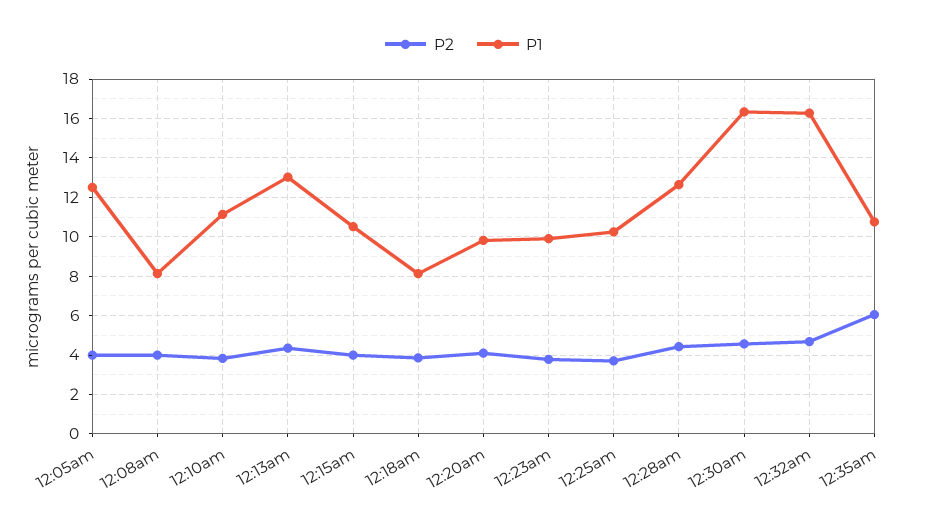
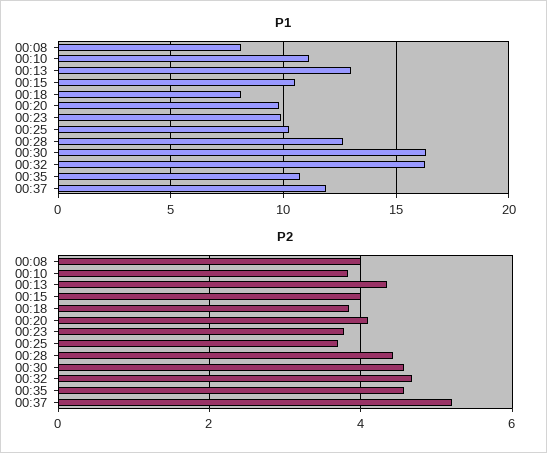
P2, 12:05am: 4 -> none
P1, 12:05am: 12.5 -> none
P2, 12:35am: 6 -> 4.6
P1, 00:37: none -> 12
P2, 00:37: none -> 5.2

